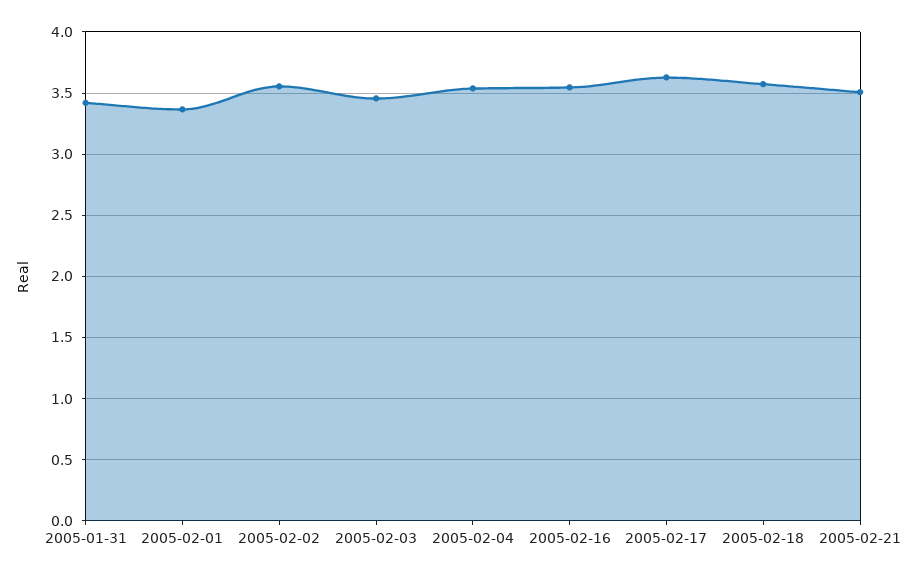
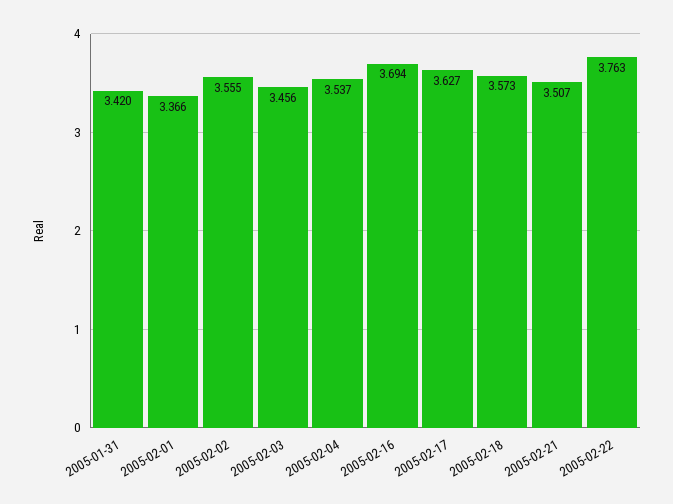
2005-02-16: 3.55 -> 3.694
2005-02-22: none -> 3.763

